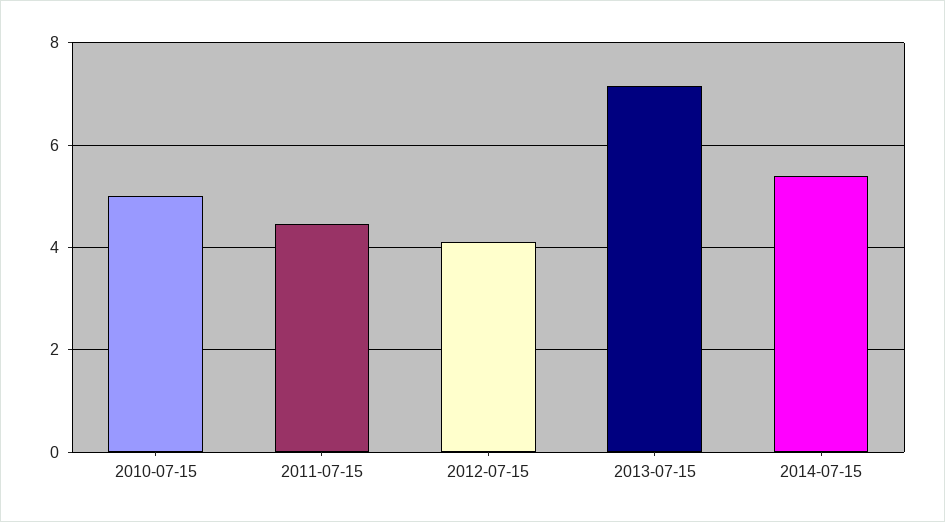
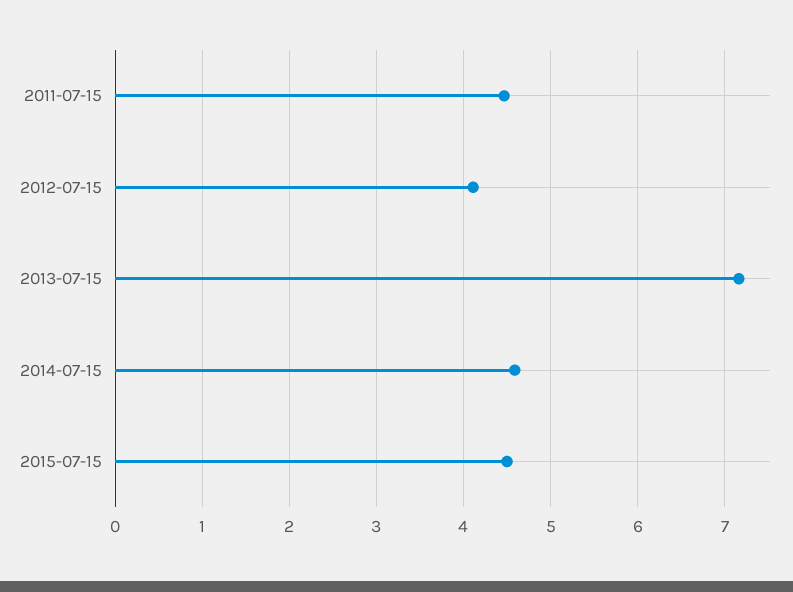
2010-07-15: 5 -> none
2014-07-15: 5.4 -> 4.6
2015-07-15: none -> 4.5

